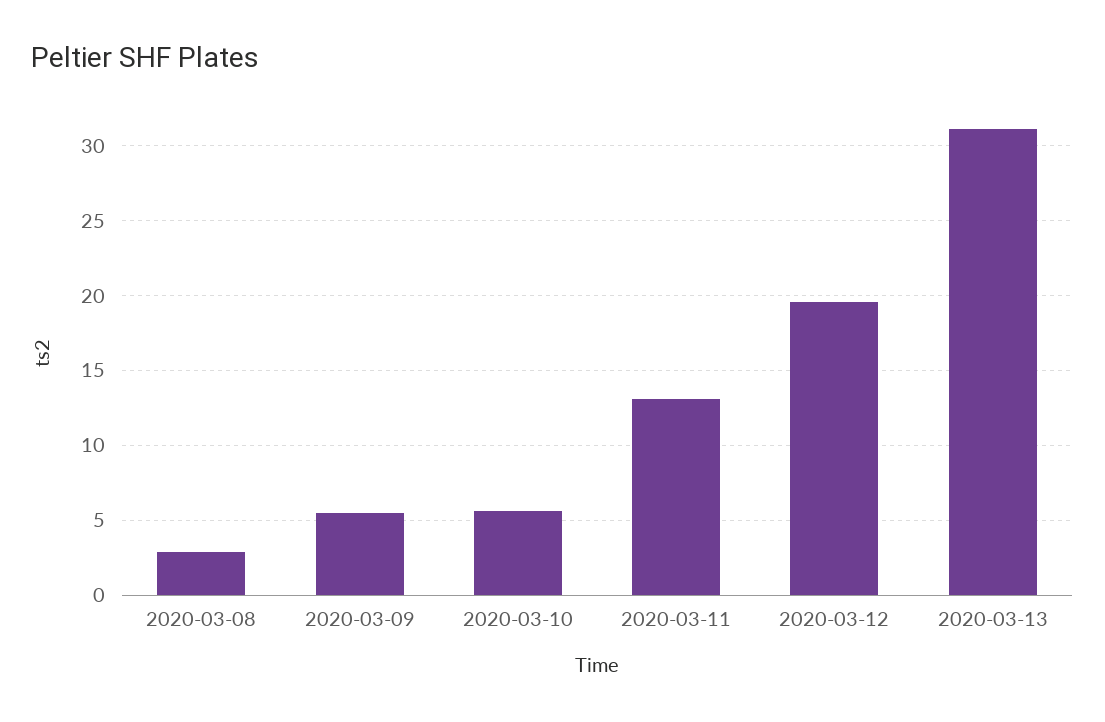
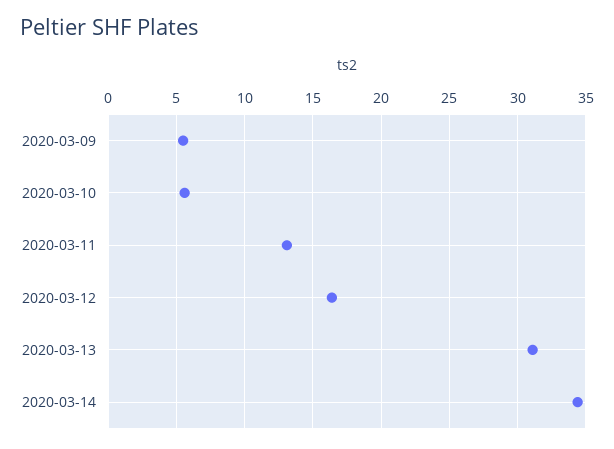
2020-03-08: 3 -> none
2020-03-12: 19.5 -> 16.5
2020-03-14: none -> 34.5

